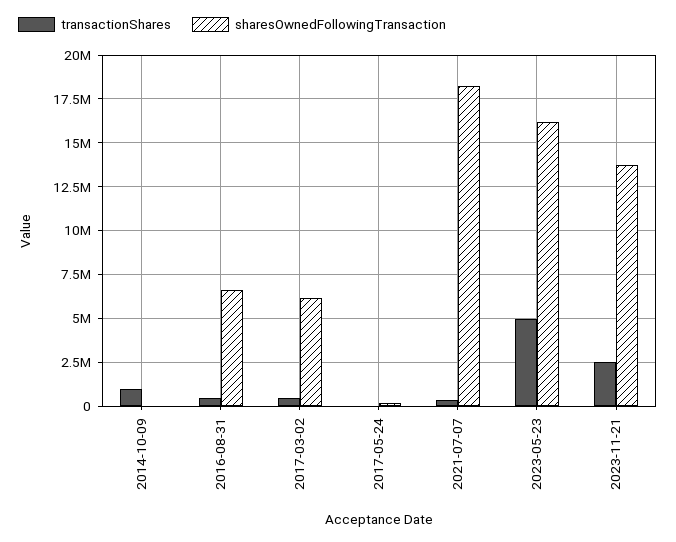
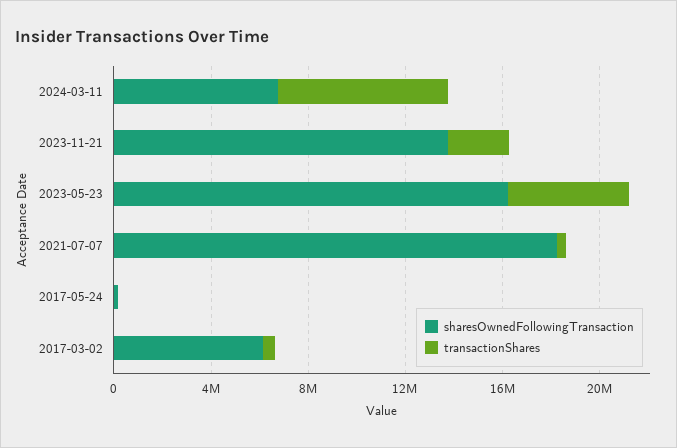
transactionShares, 2014-10-09: 1000000 -> none
sharesOwnedFollowingTransaction, 2014-10-09: 0 -> none
transactionShares, 2016-08-31: 500000 -> none
sharesOwnedFollowingTransaction, 2016-08-31: 6500000 -> none
sharesOwnedFollowingTransaction, 2024-03-11: none -> 7000000
transactionShares, 2024-03-11: none -> 7000000

